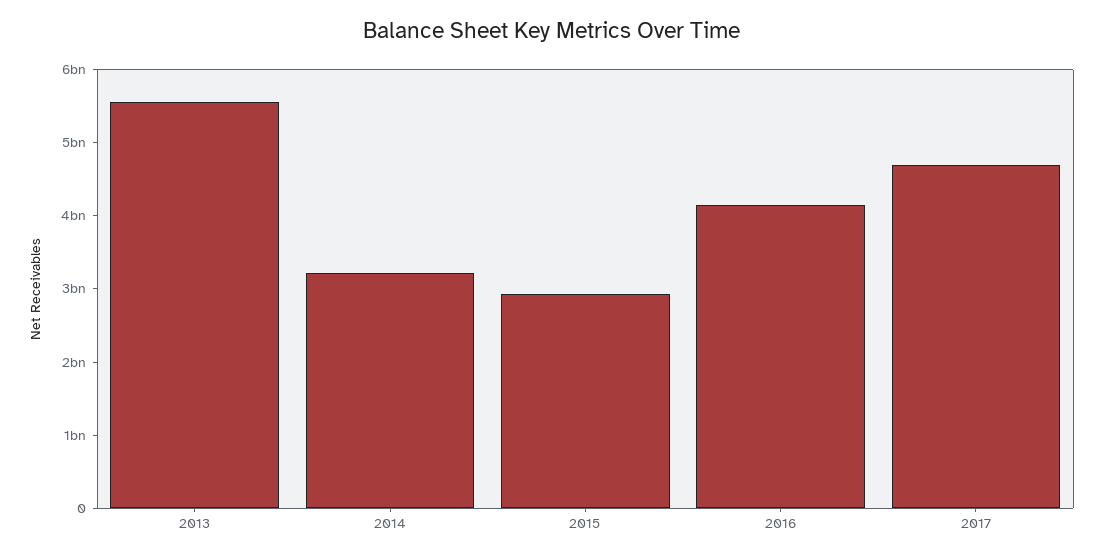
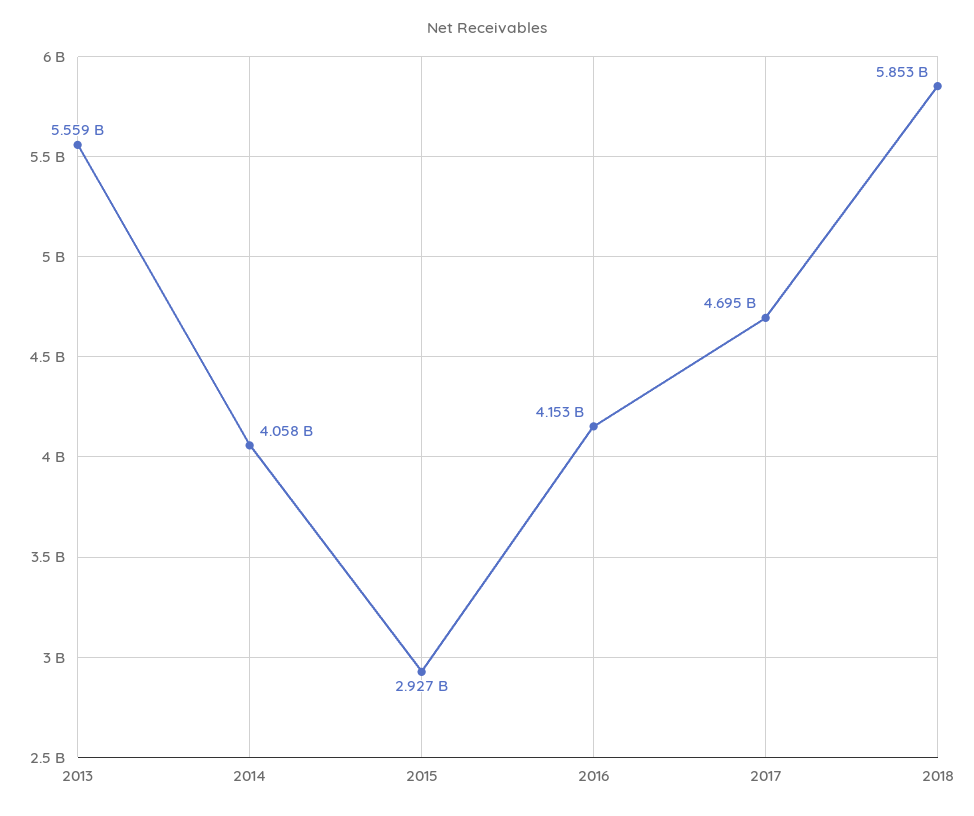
2014: 3200000000 -> 4058000000
2018: none -> 5853000000

